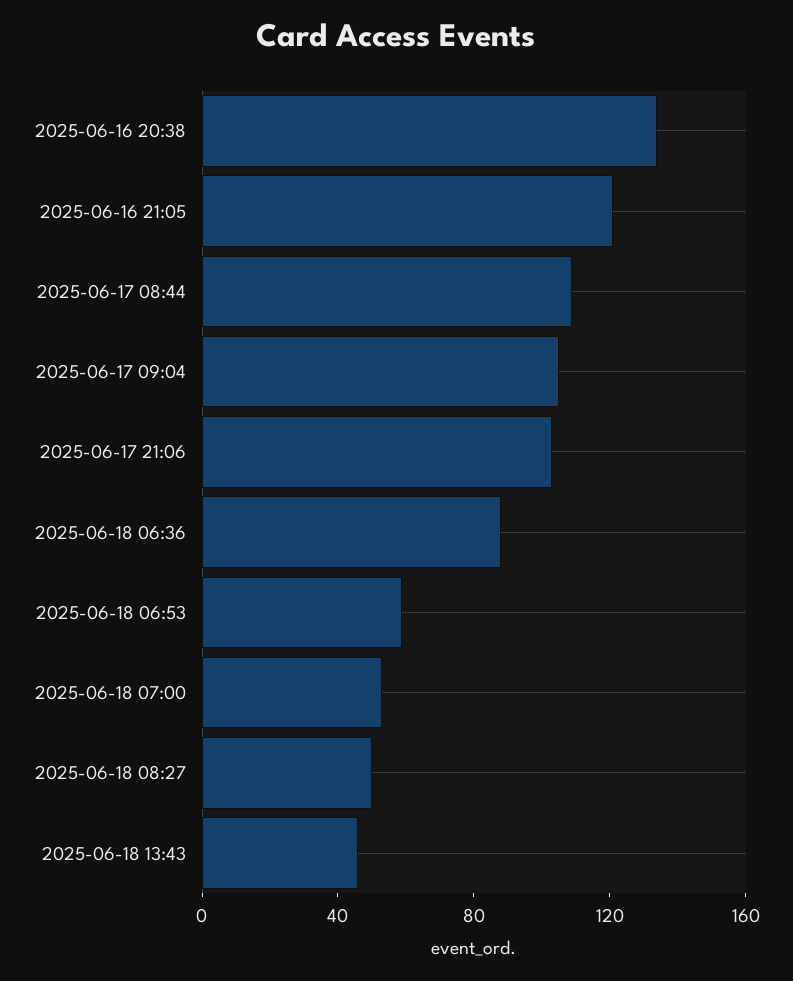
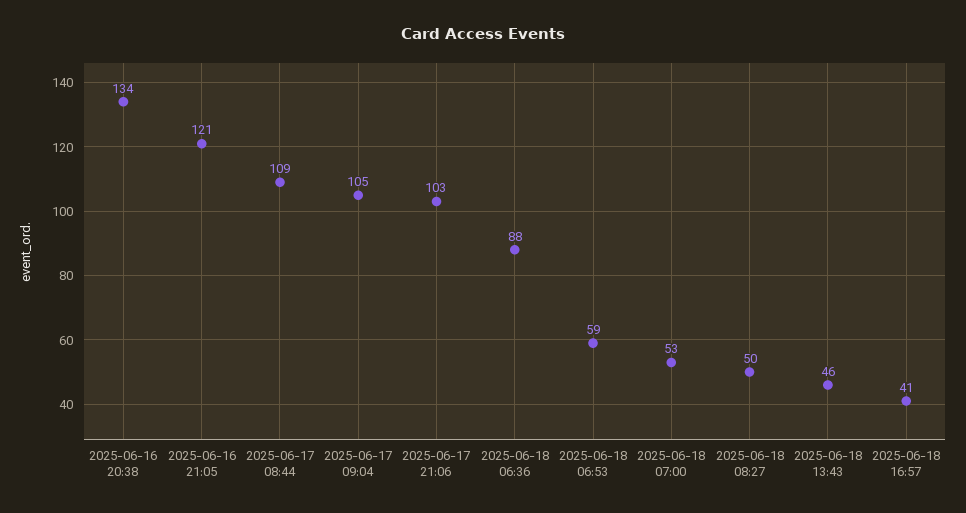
2025-06-18 16:57: none -> 41

